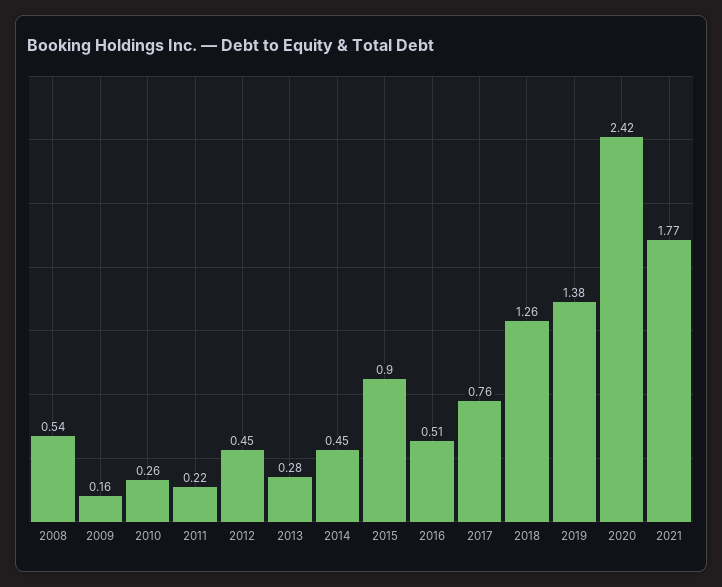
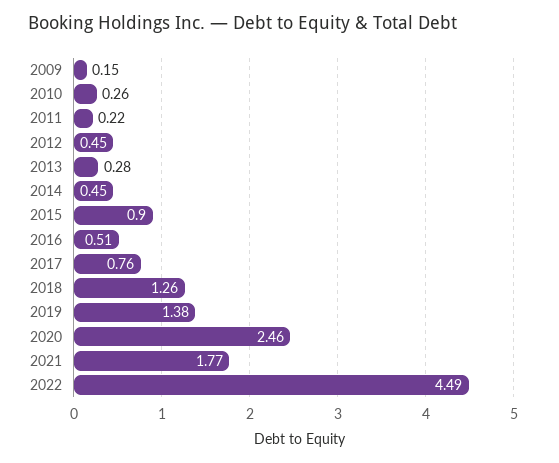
2008: 0.54 -> none
2009: 0.16 -> 0.15
2020: 2.42 -> 2.46
2022: none -> 4.49

